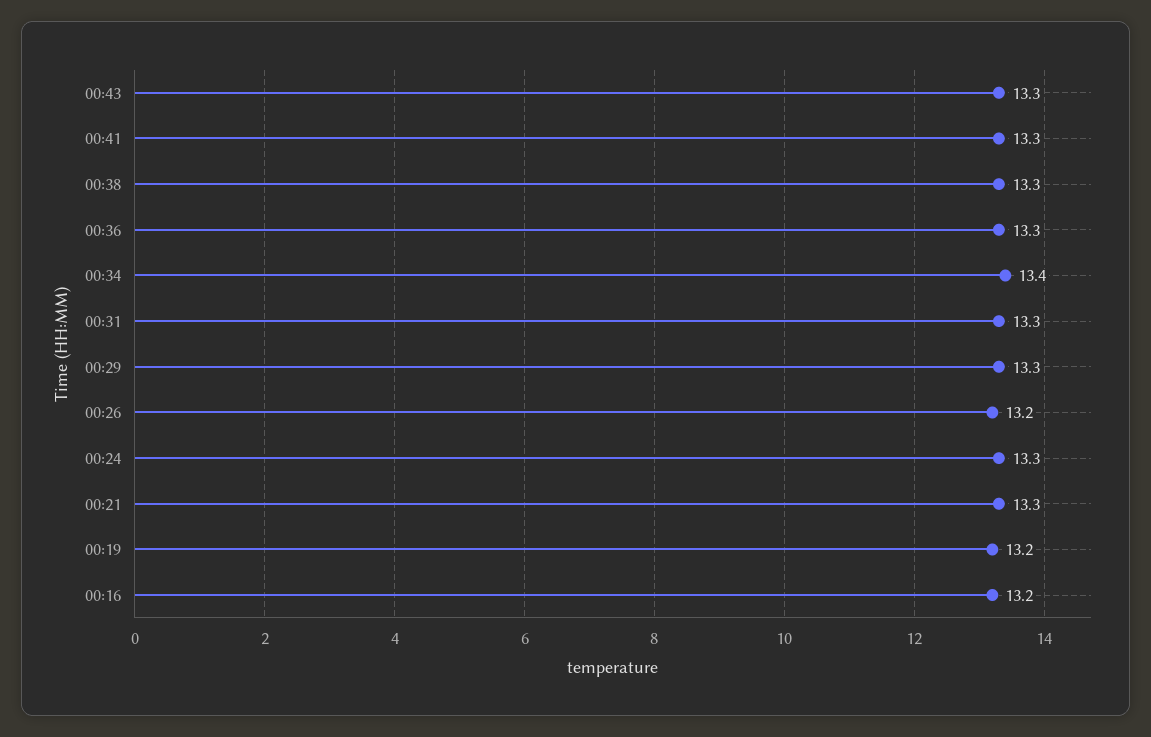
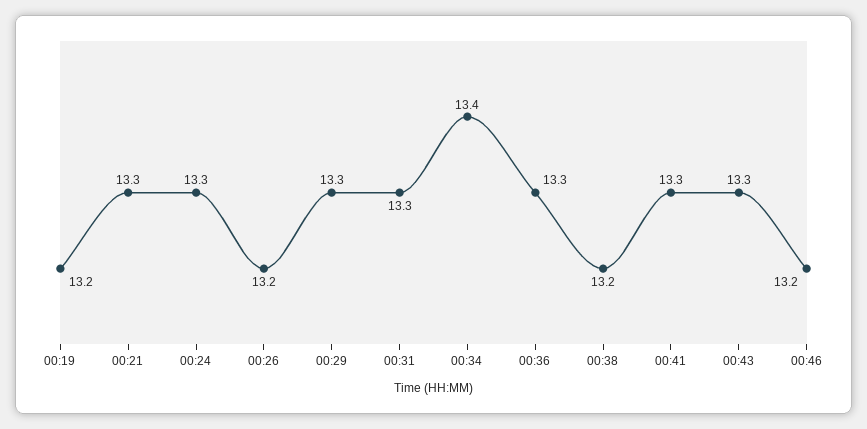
00:38: 13.3 -> 13.2
00:16: 13.2 -> none
00:46: none -> 13.2

